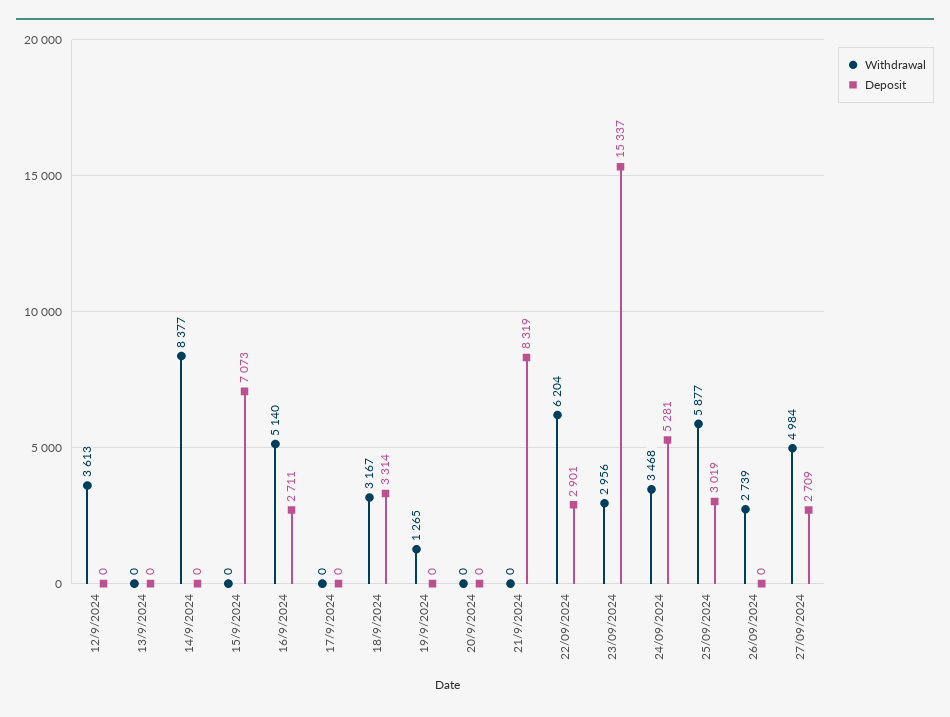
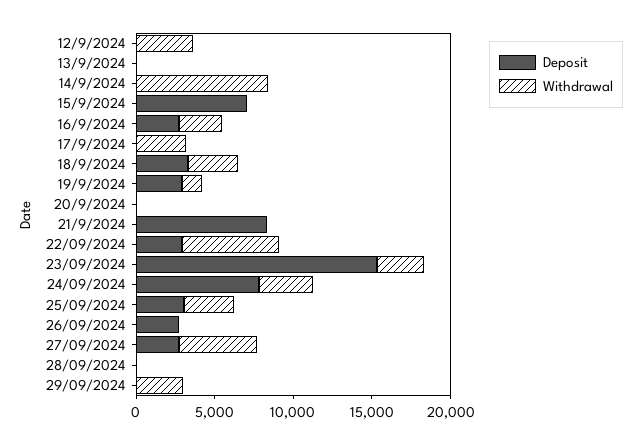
Withdrawal, 16/9/2024: 5140 -> 3000
Withdrawal, 17/9/2024: 0 -> 3000
Deposit, 19/9/2024: 0 -> 3000
Deposit, 24/09/2024: 5281 -> 8000
Withdrawal, 25/09/2024: 5877 -> 3000
Withdrawal, 26/09/2024: 2739 -> 0
Deposit, 26/09/2024: 0 -> 3000
Deposit, 28/09/2024: none -> 0
Withdrawal, 28/09/2024: none -> 0
Deposit, 29/09/2024: none -> 0
Withdrawal, 29/09/2024: none -> 3000

